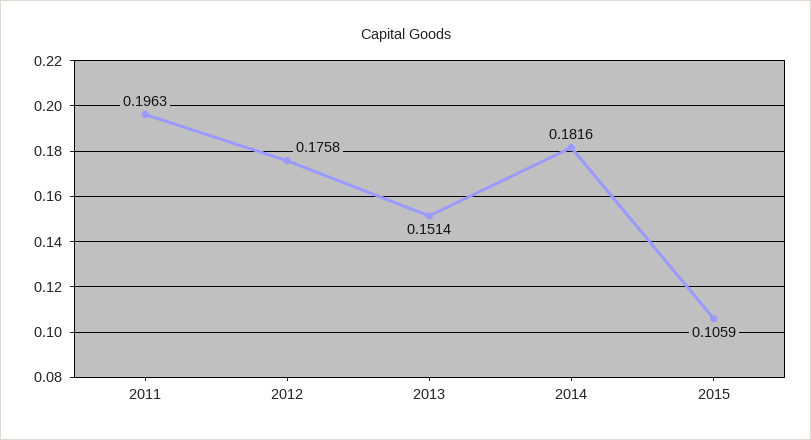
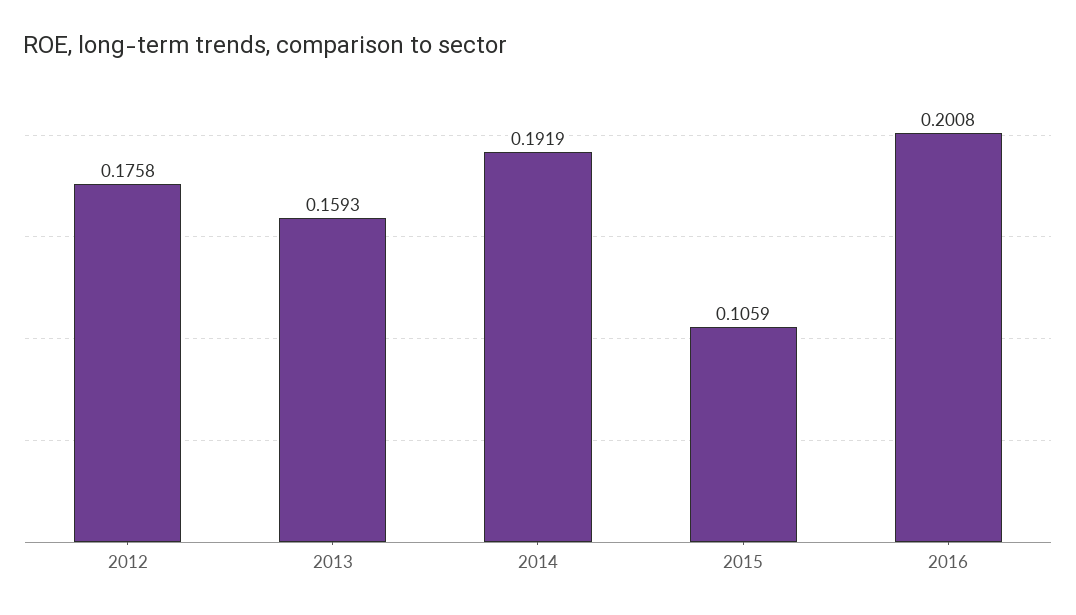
2011: 0.1963 -> none
2013: 0.1514 -> 0.1593
2014: 0.1816 -> 0.1919
2016: none -> 0.2008

